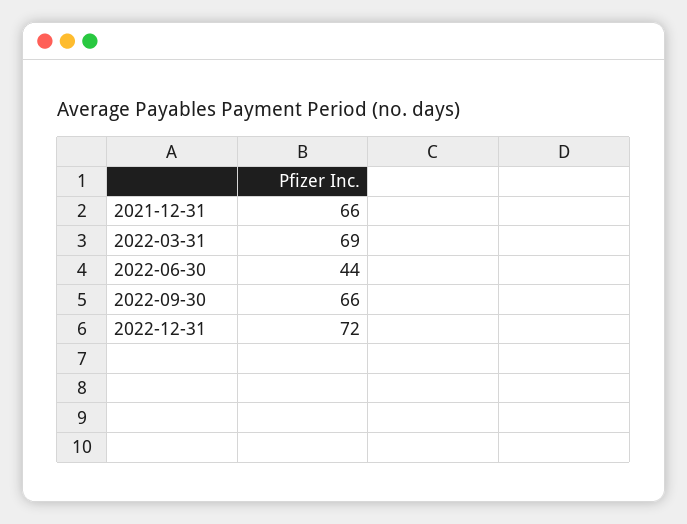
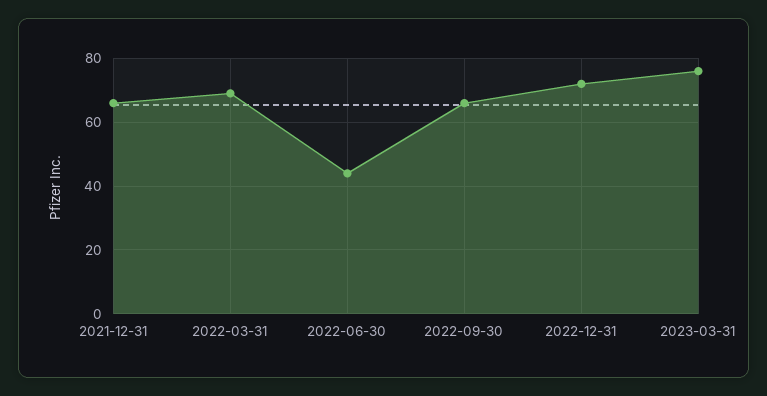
2023-03-31: none -> 75

